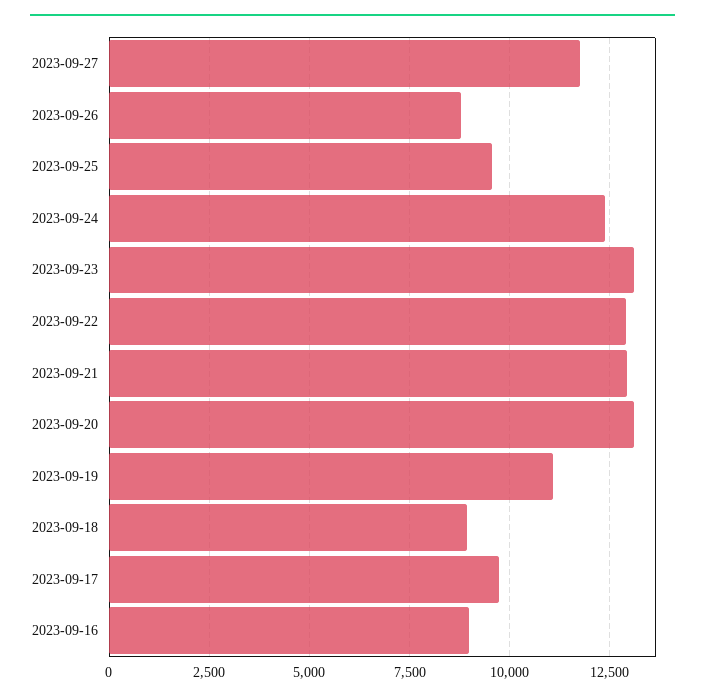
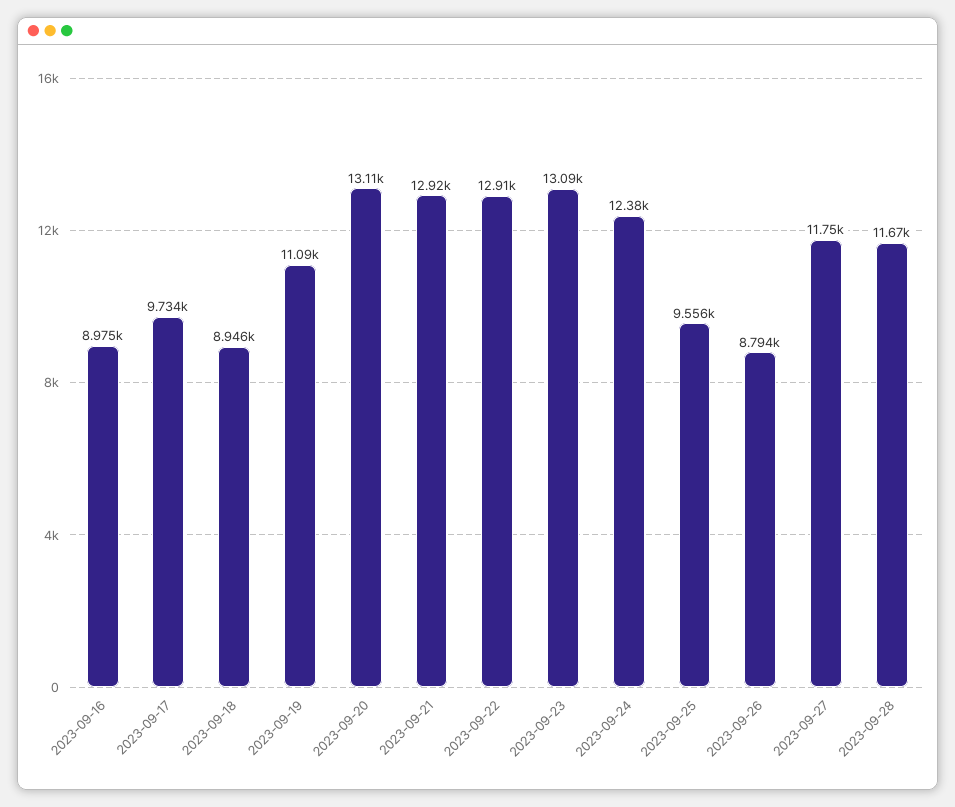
2023-09-28: none -> 11670

